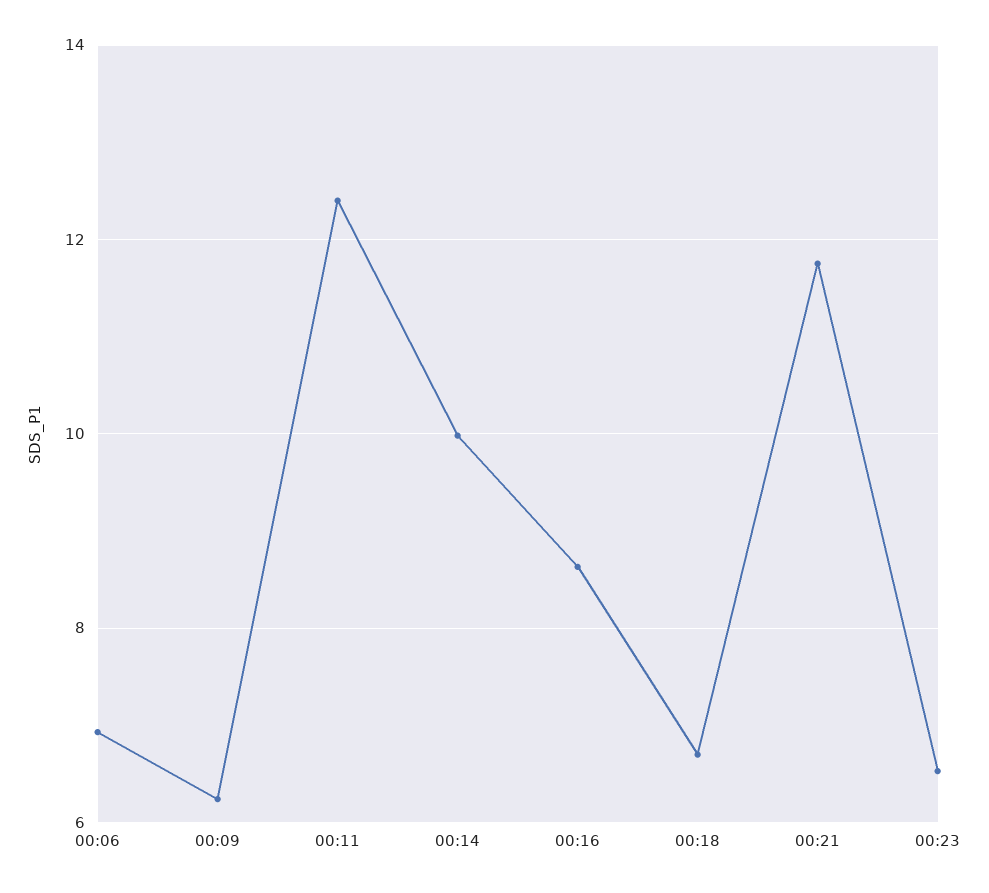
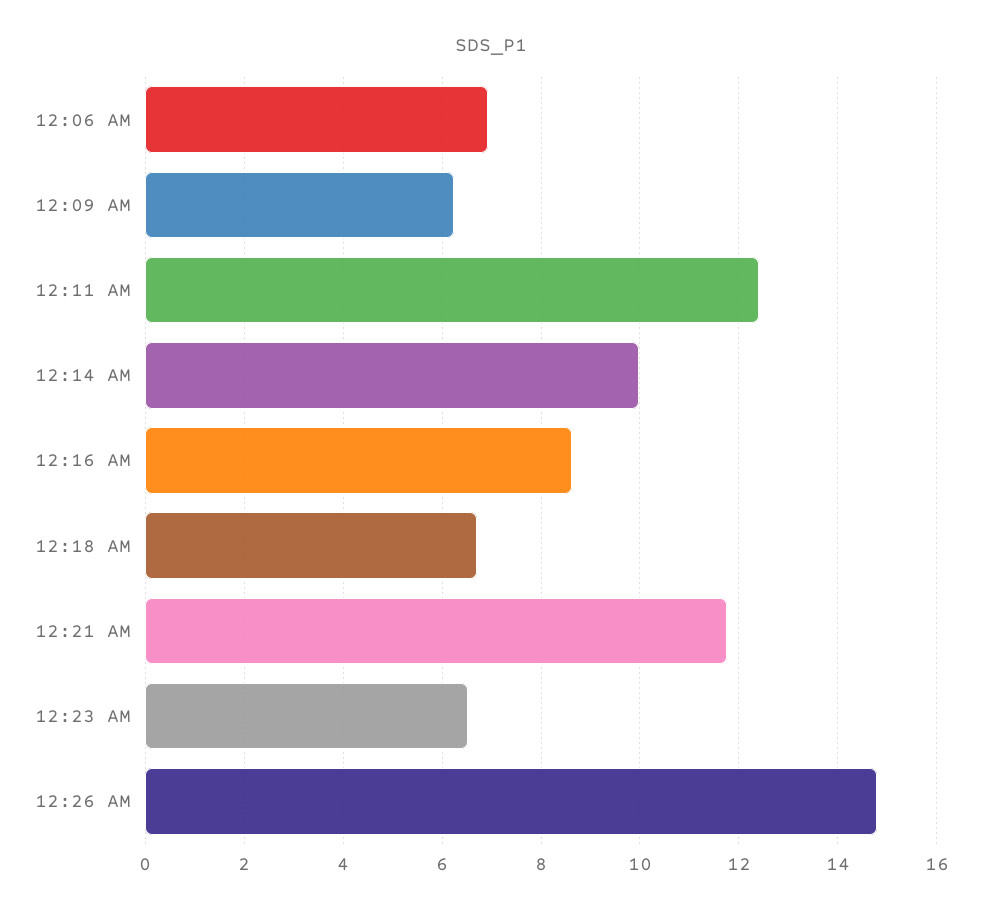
12:26 AM: none -> 14.8

